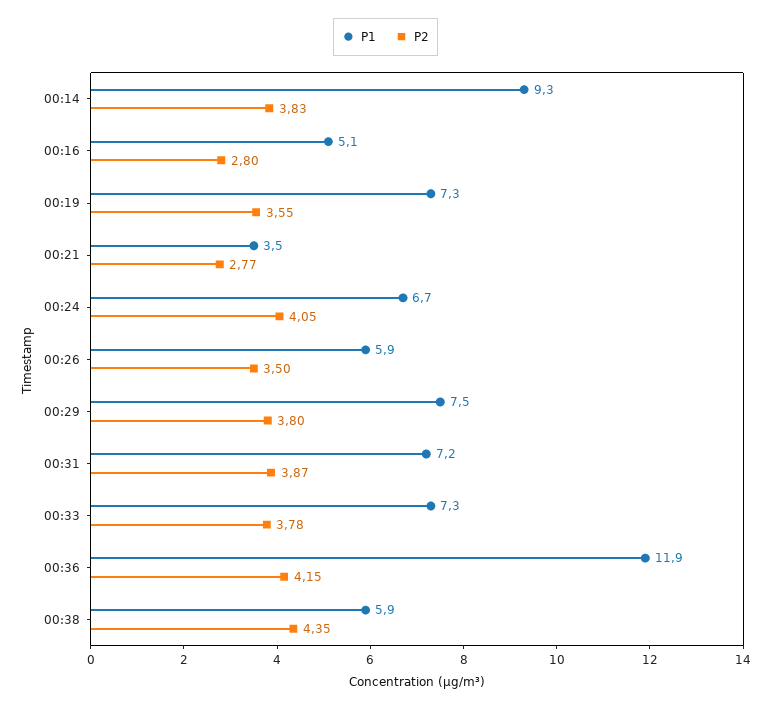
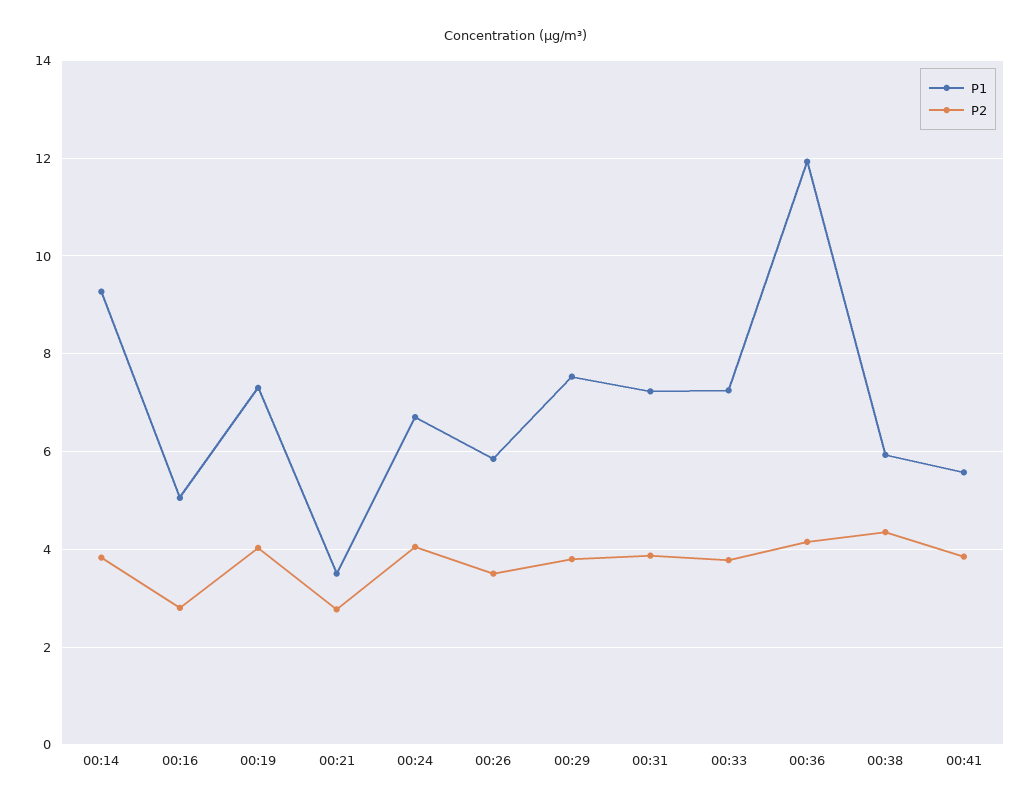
P2, 00:19: 3.55 -> 4
P1, 00:41: none -> 5.6
P2, 00:41: none -> 3.8

